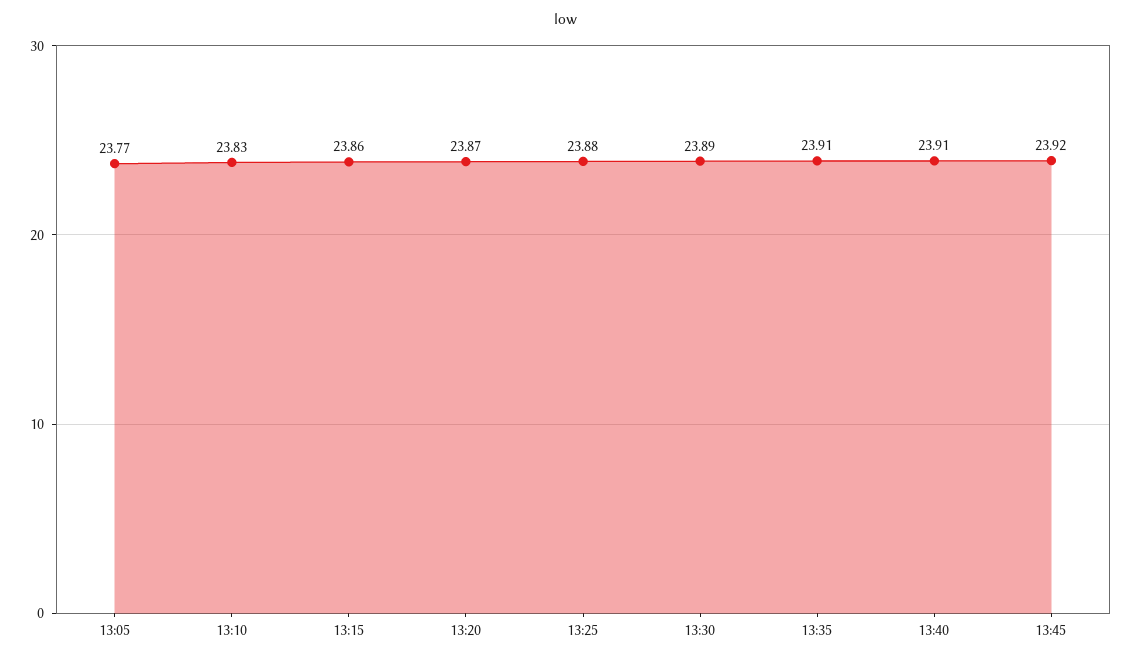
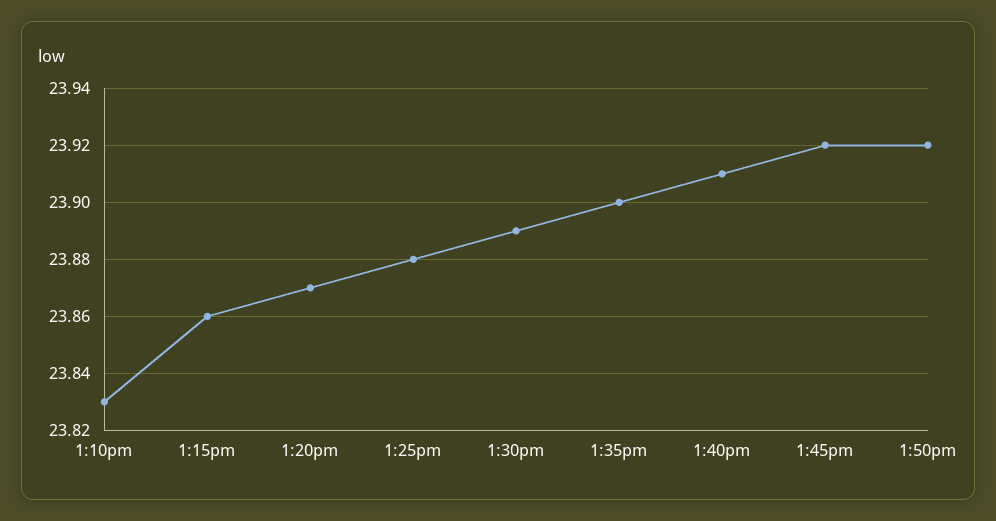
13:05: 23.77 -> none
13:35: 23.91 -> 23.9
1:50pm: none -> 23.92

